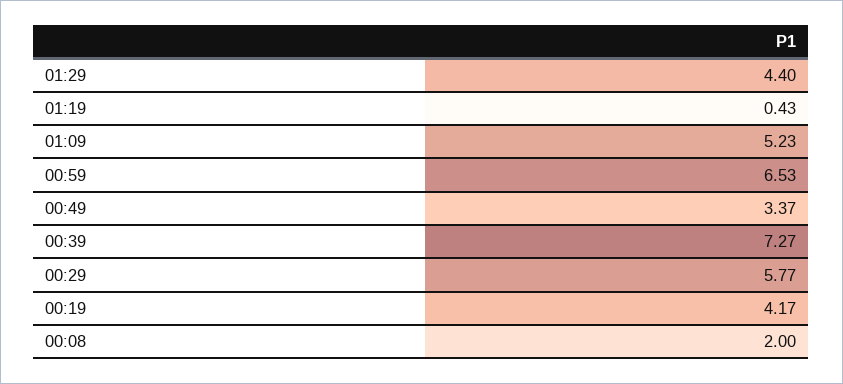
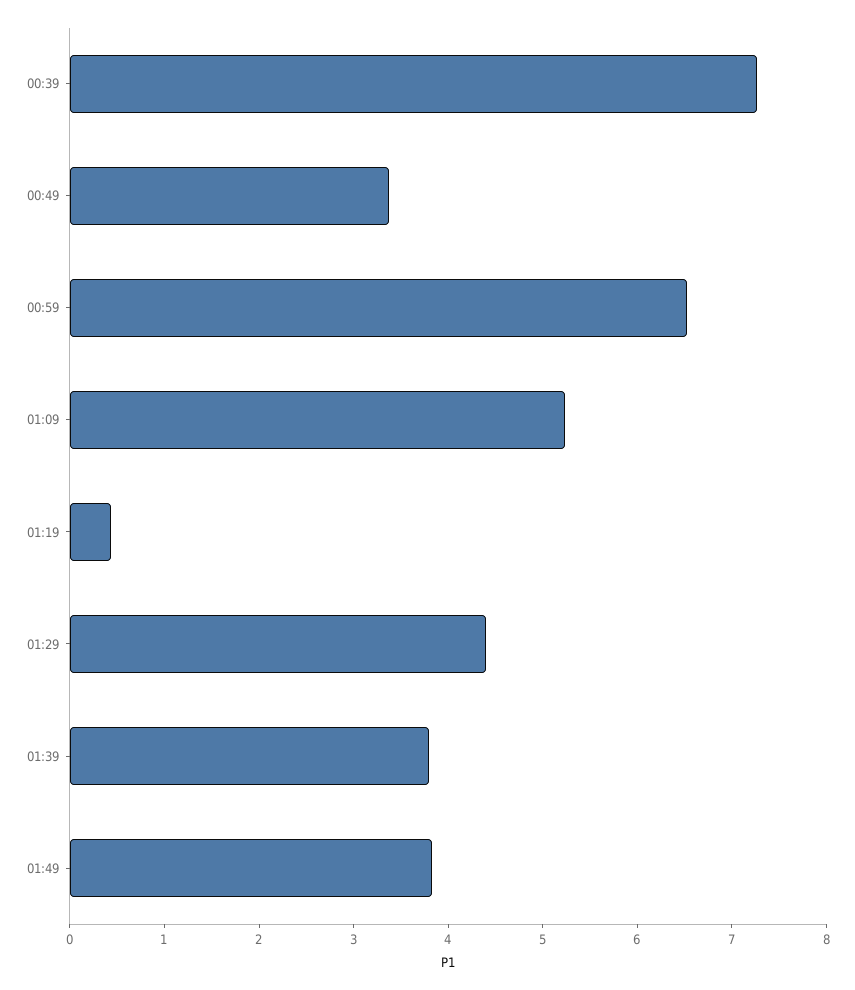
00:29: 5.77 -> none
00:19: 4.17 -> none
00:08: 2 -> none
01:39: none -> 3.8
01:49: none -> 3.8

